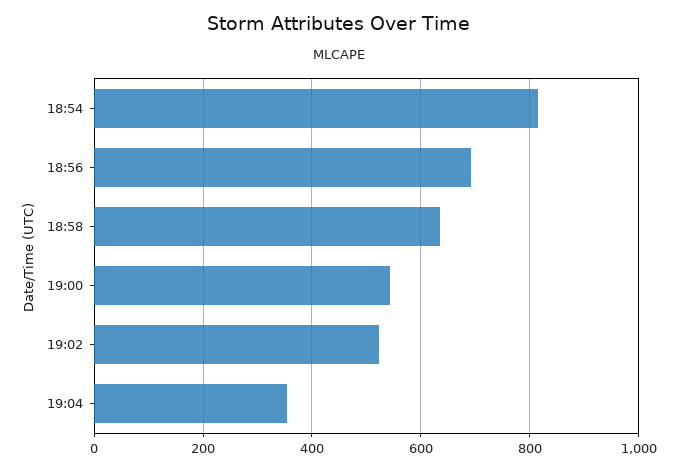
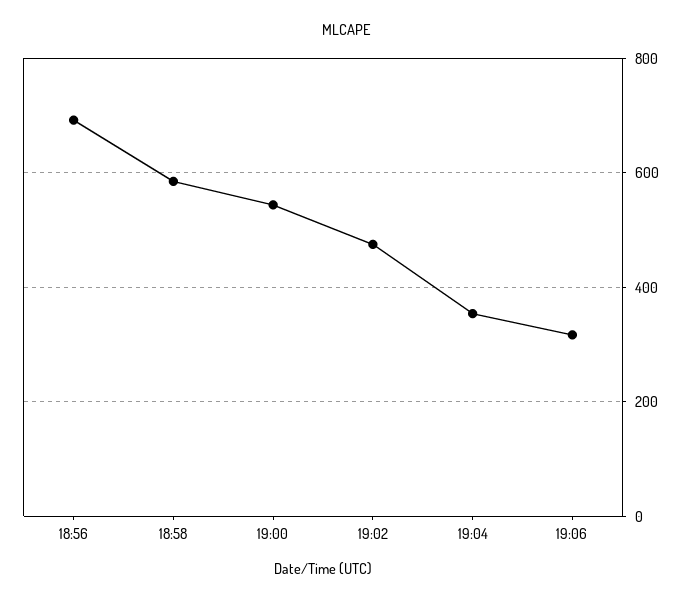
18:54: 820 -> none
18:58: 640 -> 580
19:02: 520 -> 480
19:06: none -> 320

